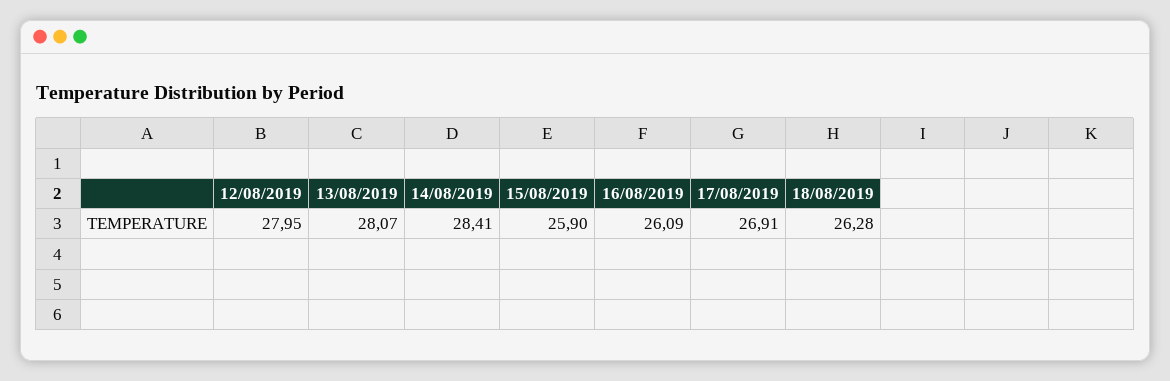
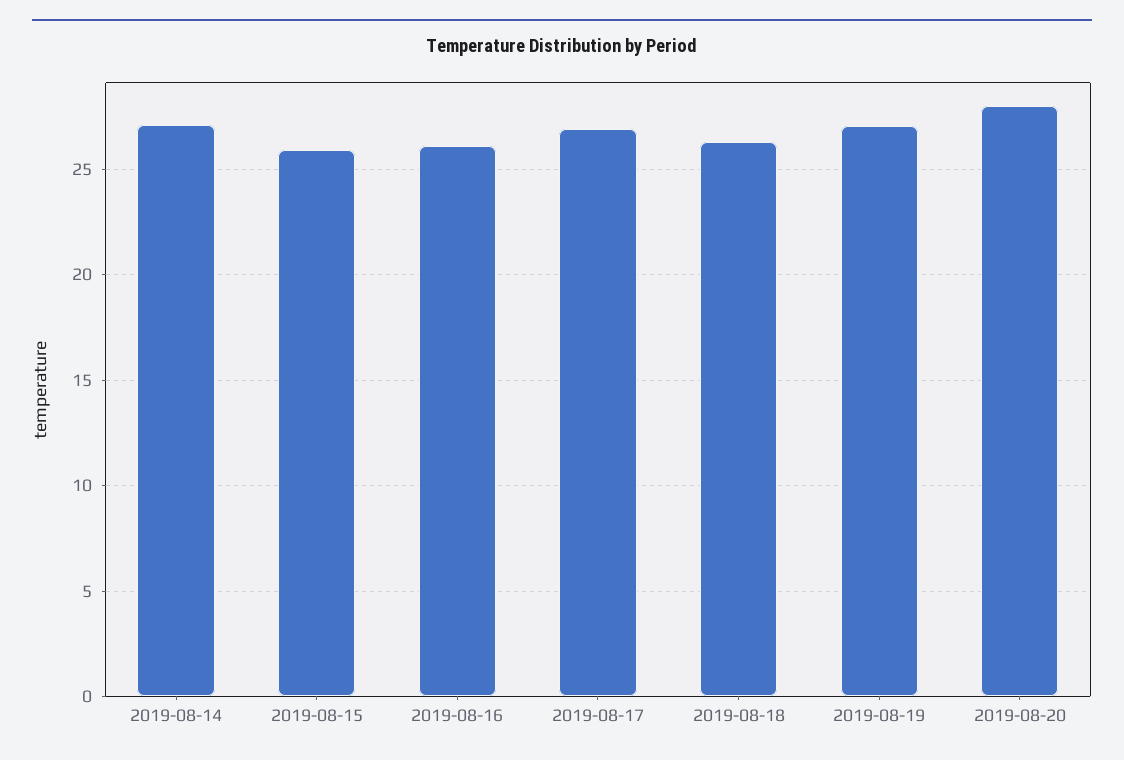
12/08/2019: 27.95 -> none
13/08/2019: 28.07 -> none
14/08/2019: 28.41 -> 27
2019-08-19: none -> 27
2019-08-20: none -> 28

